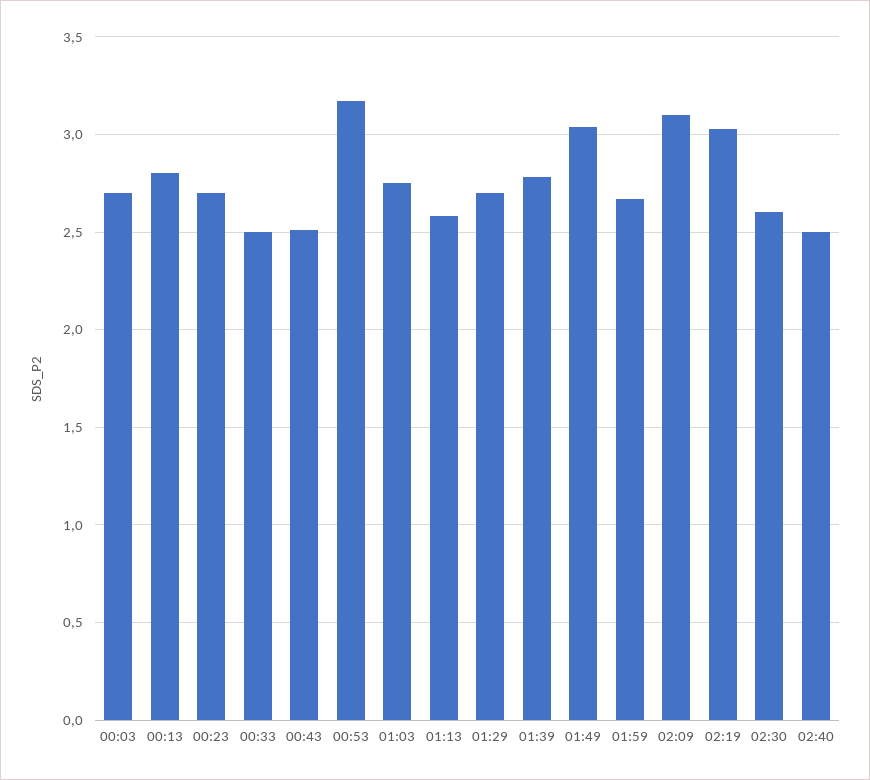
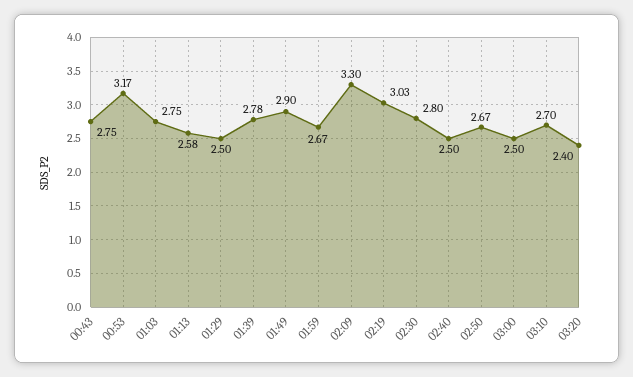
00:03: 2.7 -> none
00:13: 2.8 -> none
00:23: 2.7 -> none
00:33: 2.5 -> none
00:43: 2.5 -> 2.75
01:29: 2.7 -> 2.5
01:49: 3.05 -> 2.9
02:09: 3.1 -> 3.3
02:30: 2.6 -> 2.8
02:50: none -> 2.67
03:00: none -> 2.5
03:10: none -> 2.7
03:20: none -> 2.4

